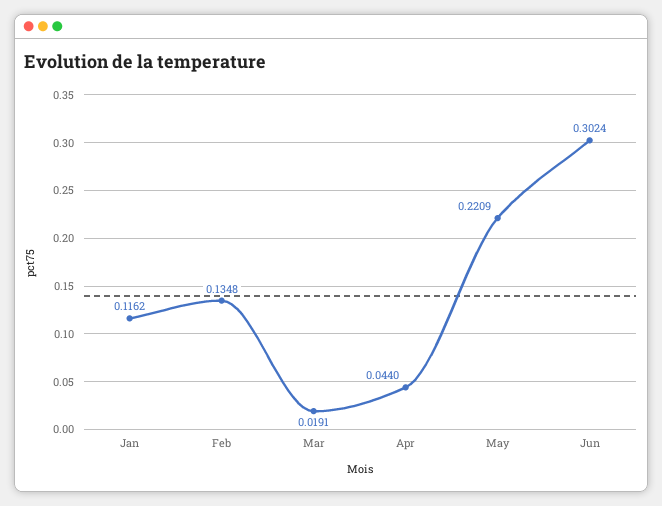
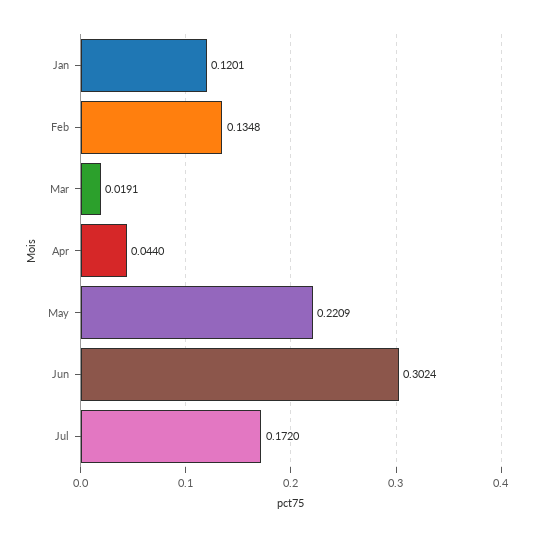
Jan: 0.1162 -> 0.1201
Jul: none -> 0.172

